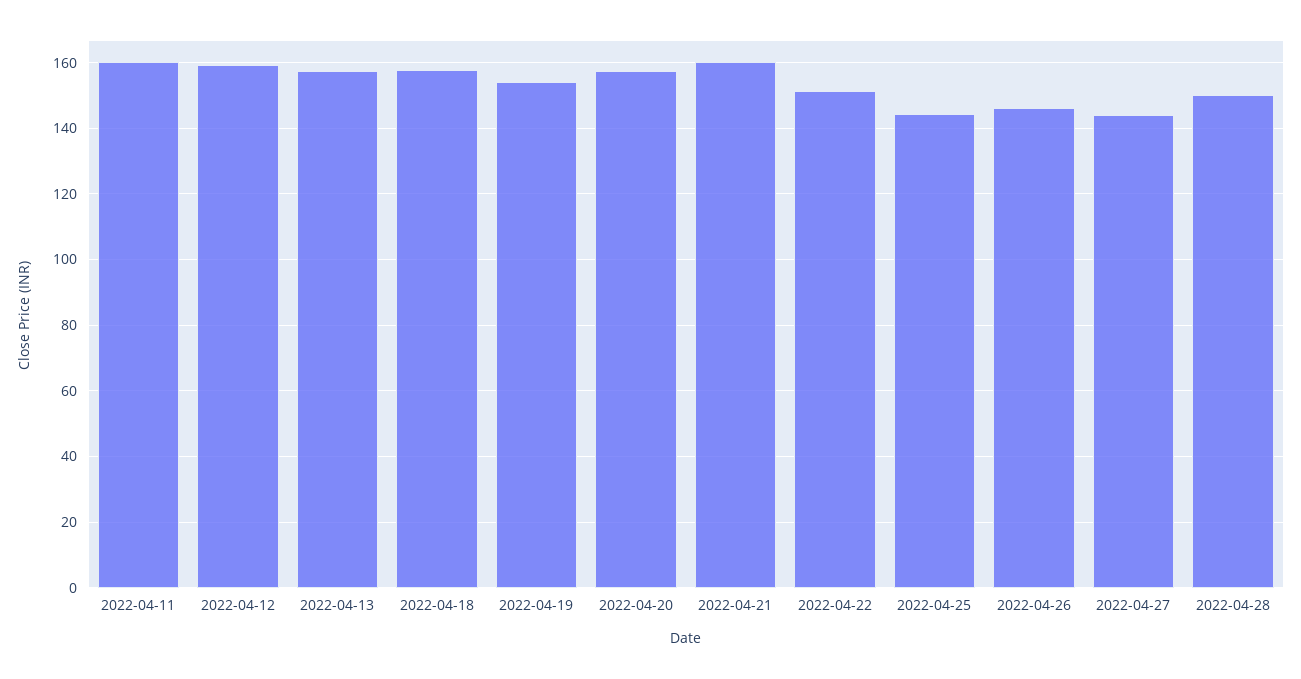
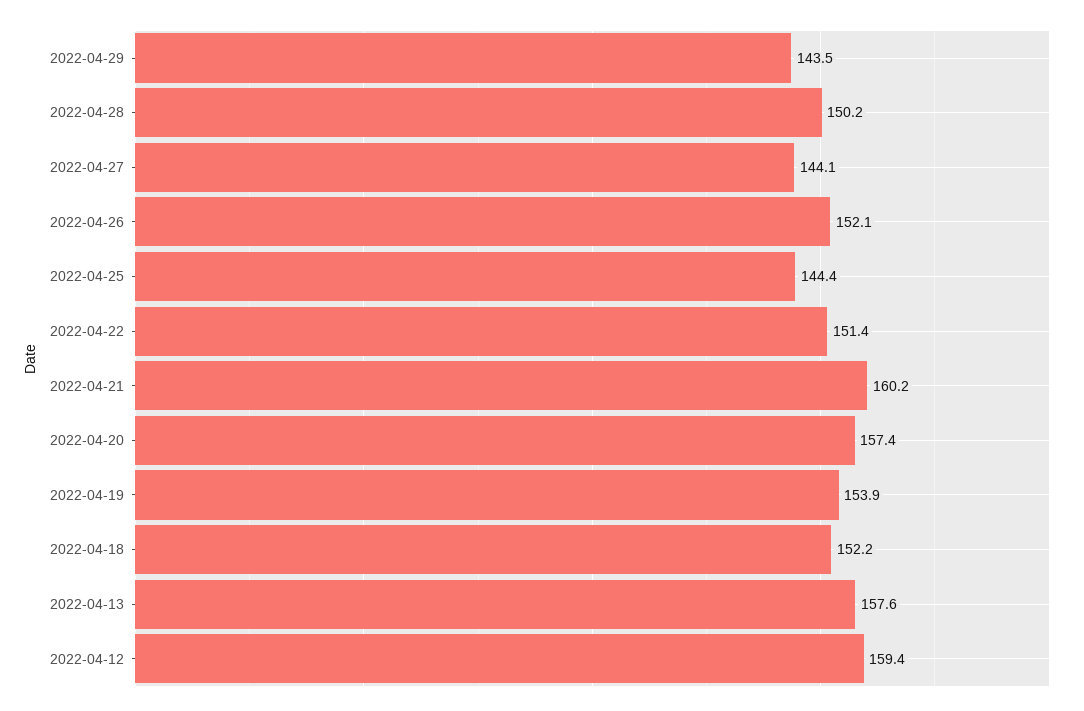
2022-04-11: 160 -> none
2022-04-18: 158 -> 152.2
2022-04-26: 146 -> 152.1
2022-04-29: none -> 143.5

